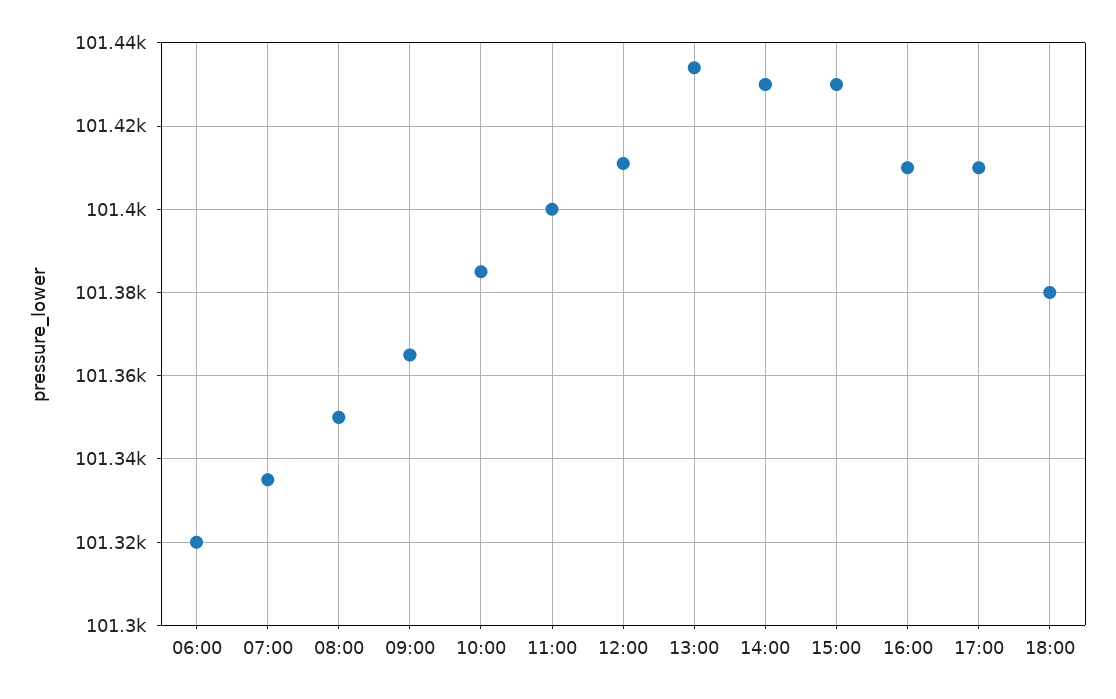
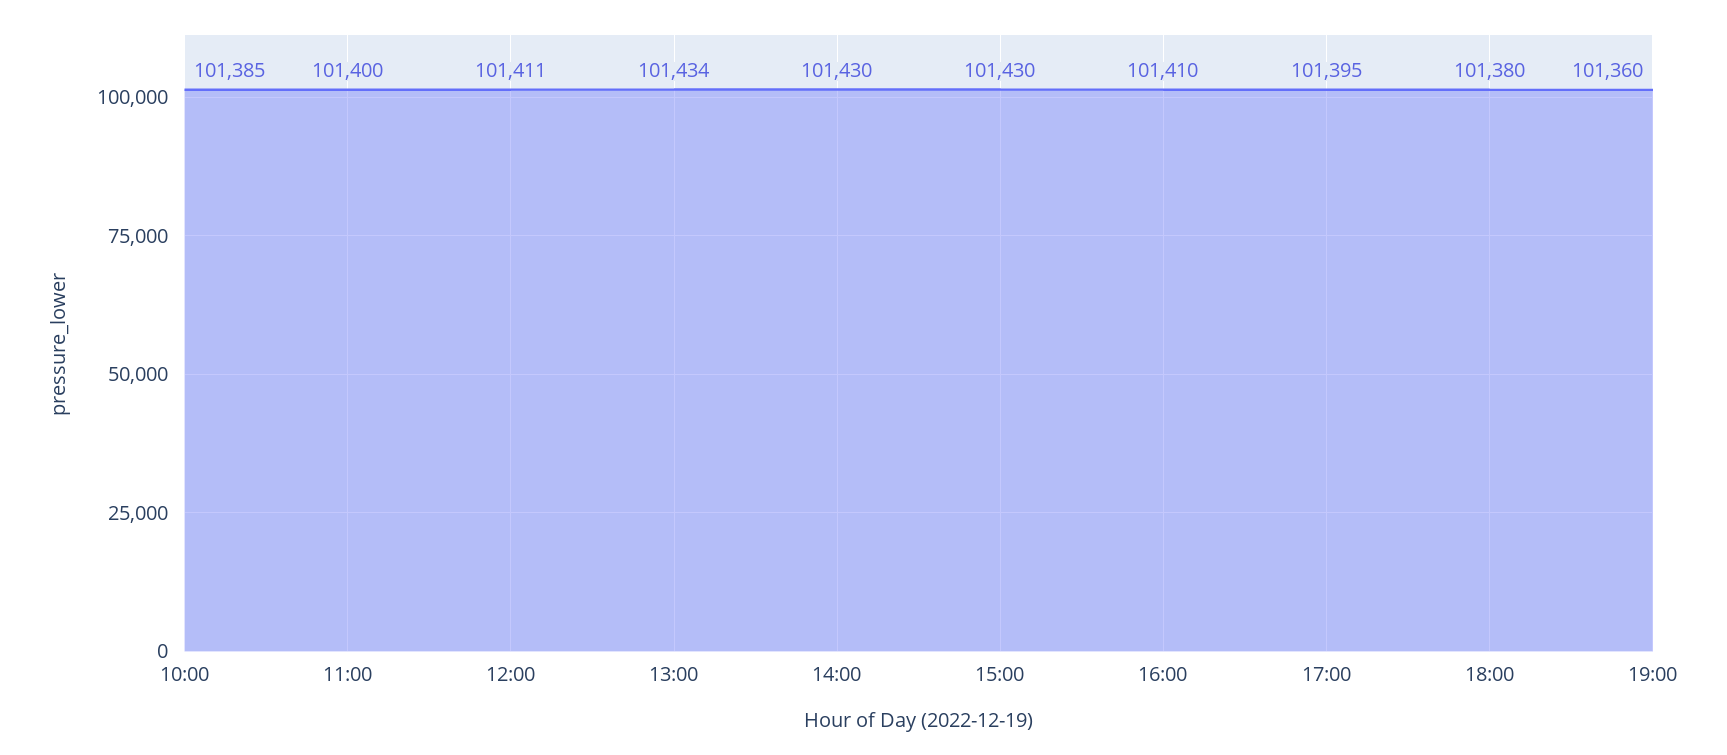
06:00: 101320 -> none
07:00: 101335 -> none
08:00: 101350 -> none
09:00: 101365 -> none
17:00: 101410 -> 101395
19:00: none -> 101360

